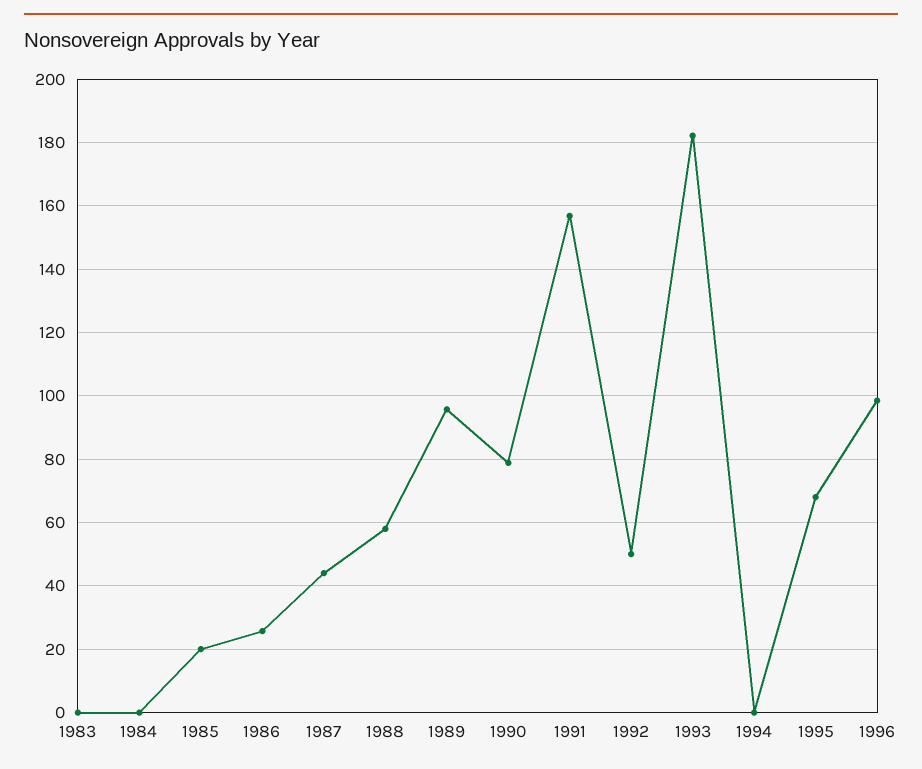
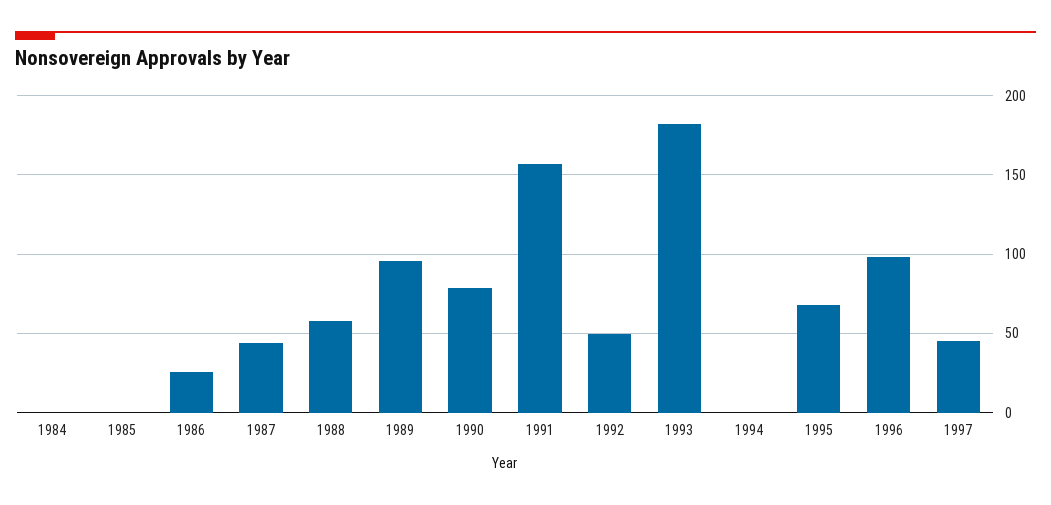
1983: 0 -> none
1985: 20 -> 0
1997: none -> 45

